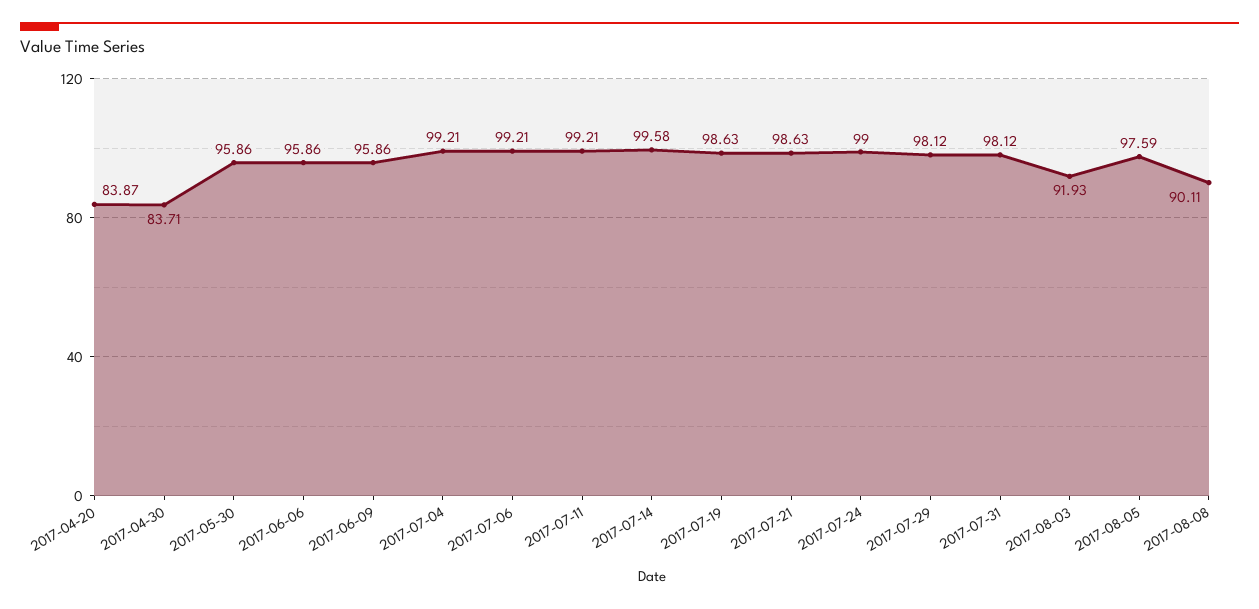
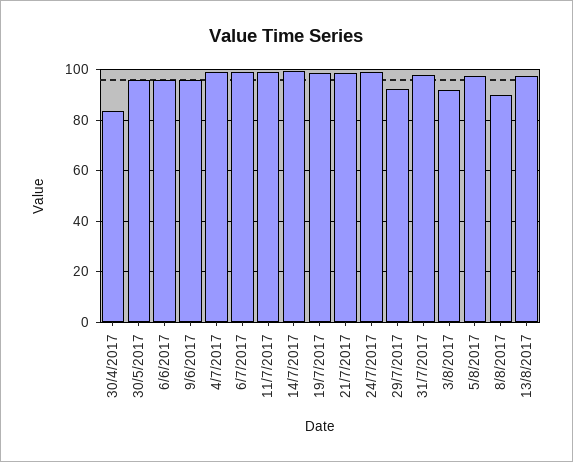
2017-04-20: 83.87 -> none
2017-07-29: 98.12 -> 92.5
13/8/2017: none -> 97.5

